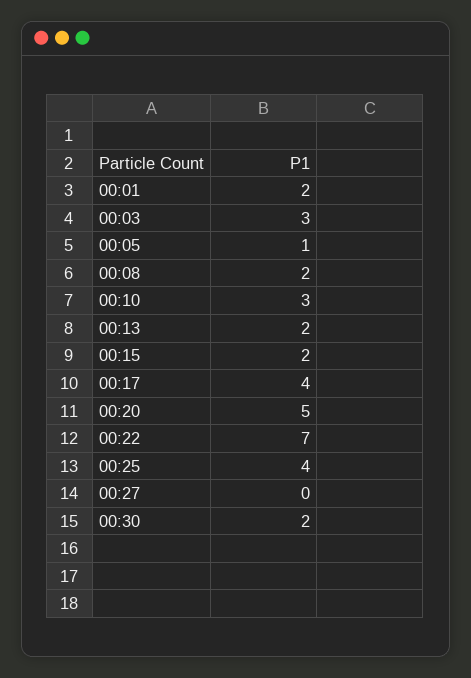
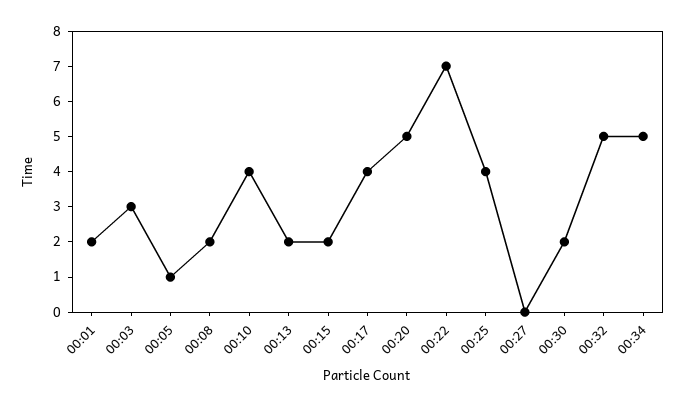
00:10: 3 -> 4
00:32: none -> 5
00:34: none -> 5

